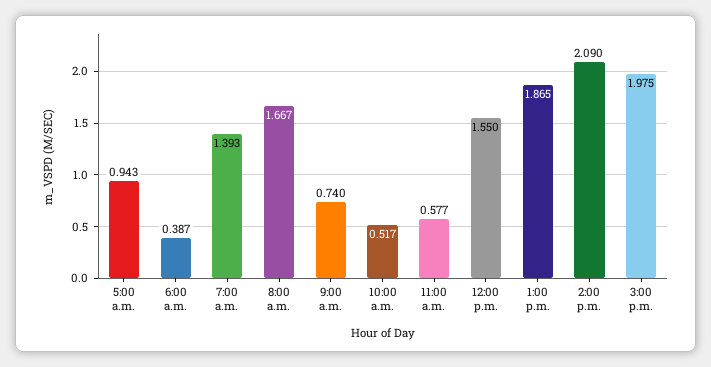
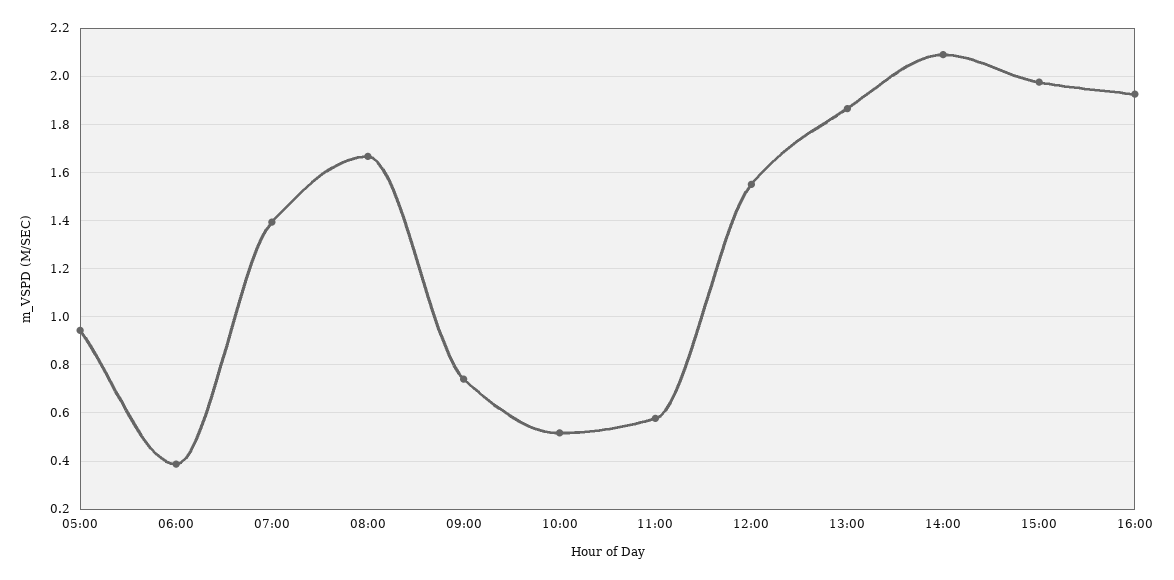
16:00: none -> 1.925

